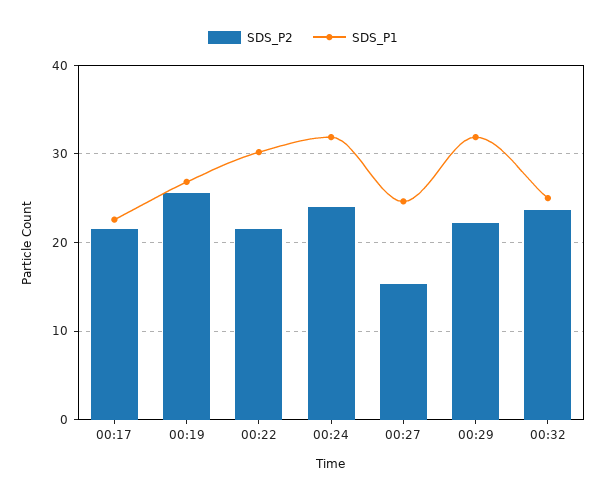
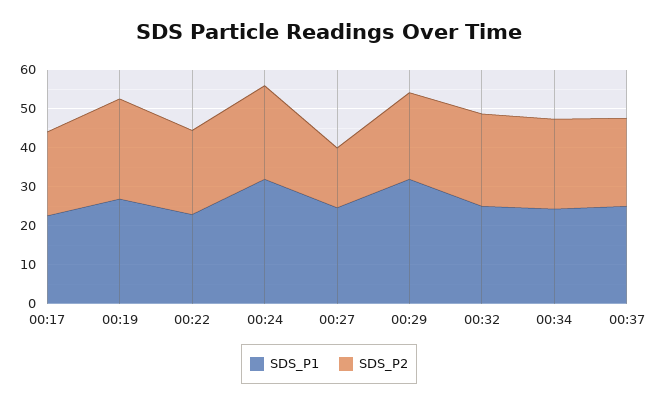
SDS_P1, 00:22: 30 -> 22.5
SDS_P1, 00:34: none -> 25
SDS_P2, 00:34: none -> 22.5
SDS_P1, 00:37: none -> 25
SDS_P2, 00:37: none -> 22.5

